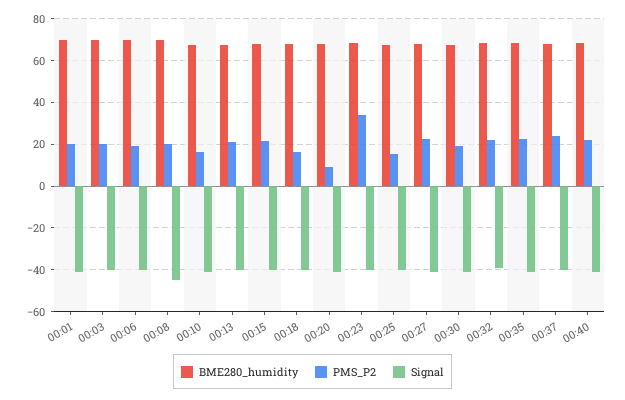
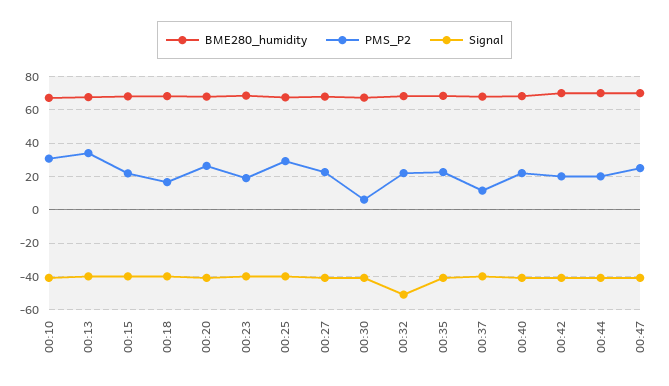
BME280_humidity, 00:01: 70 -> none
PMS_P2, 00:01: 20 -> none
Signal, 00:01: -40 -> none
BME280_humidity, 00:03: 70 -> none
PMS_P2, 00:03: 20 -> none
Signal, 00:03: -40 -> none
BME280_humidity, 00:06: 70 -> none
PMS_P2, 00:06: 20 -> none
Signal, 00:06: -40 -> none
BME280_humidity, 00:08: 70 -> none
PMS_P2, 00:08: 20 -> none
Signal, 00:08: -45 -> none
PMS_P2, 00:10: 15 -> 30
PMS_P2, 00:13: 20 -> 35
PMS_P2, 00:20: 10 -> 25
PMS_P2, 00:23: 35 -> 20
PMS_P2, 00:25: 15 -> 30
PMS_P2, 00:30: 20 -> 5
Signal, 00:32: -40 -> -50
PMS_P2, 00:37: 25 -> 10
BME280_humidity, 00:42: none -> 70
PMS_P2, 00:42: none -> 20
Signal, 00:42: none -> -40
BME280_humidity, 00:44: none -> 70
PMS_P2, 00:44: none -> 20
Signal, 00:44: none -> -40
BME280_humidity, 00:47: none -> 70
PMS_P2, 00:47: none -> 25
Signal, 00:47: none -> -40

